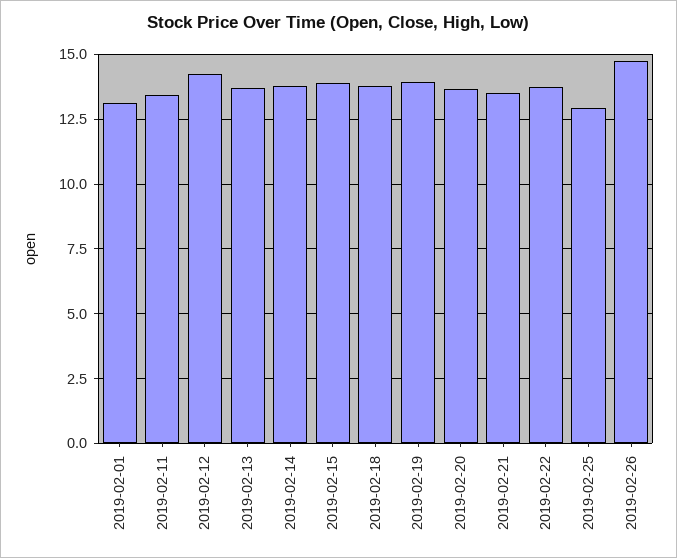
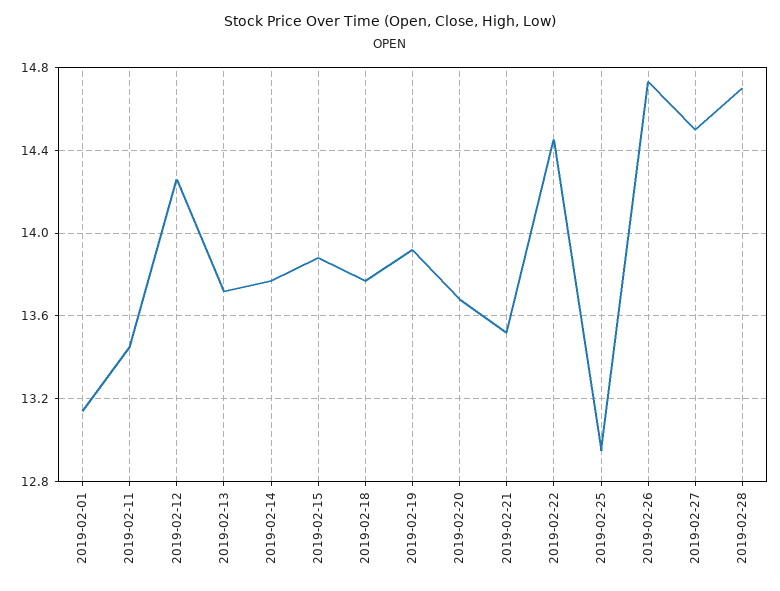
2019-02-22: 13.75 -> 14.45
2019-02-27: none -> 14.5
2019-02-28: none -> 14.7

